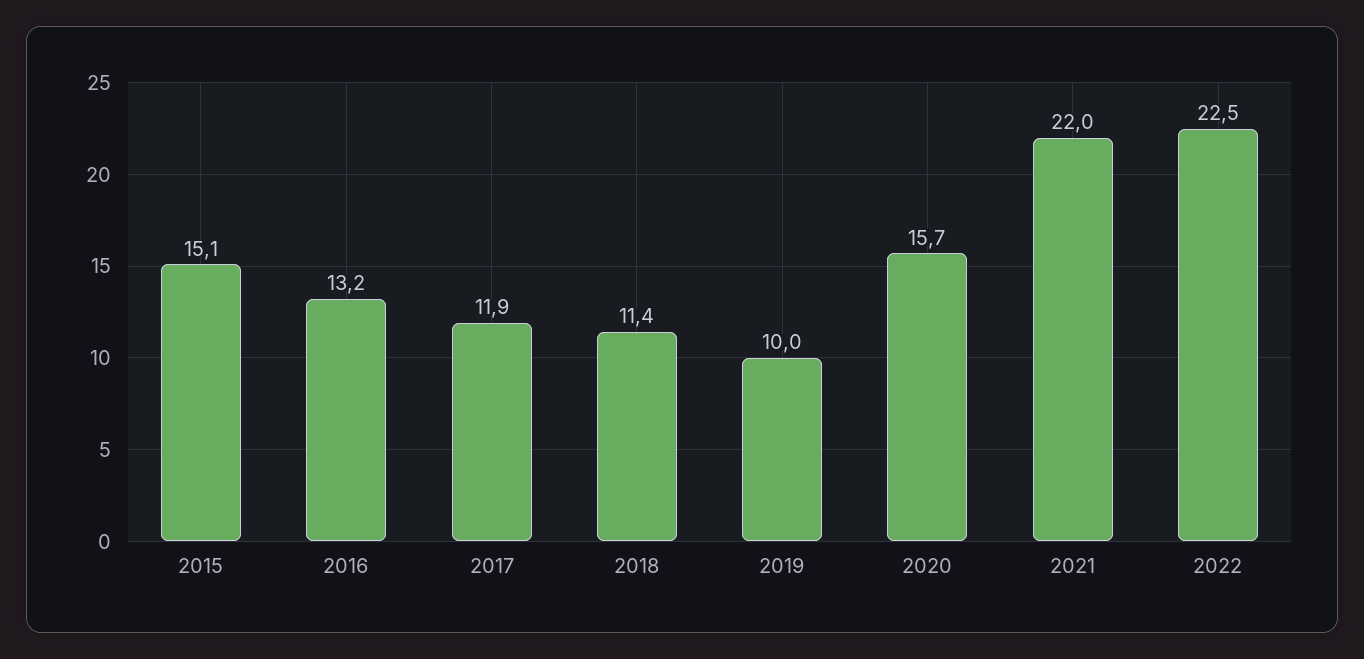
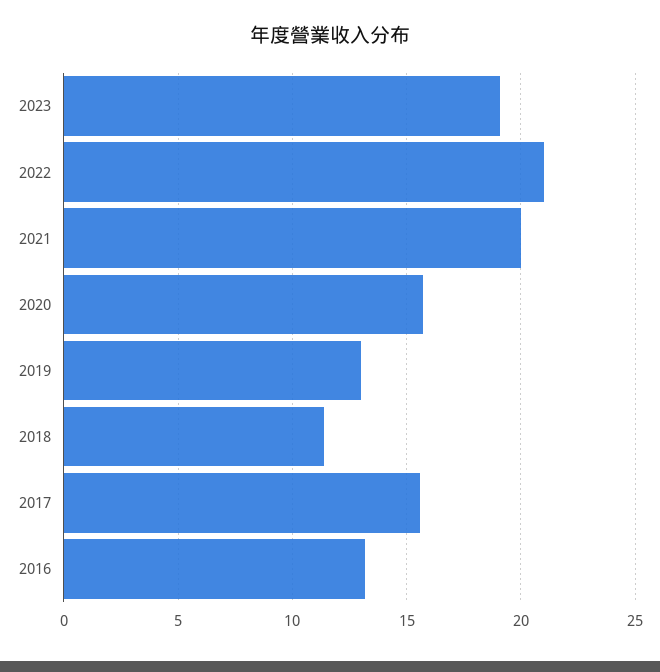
2015: 15.1 -> none
2017: 11.9 -> 15.5
2019: 10 -> 13
2021: 22 -> 20
2022: 22.5 -> 21
2023: none -> 19

